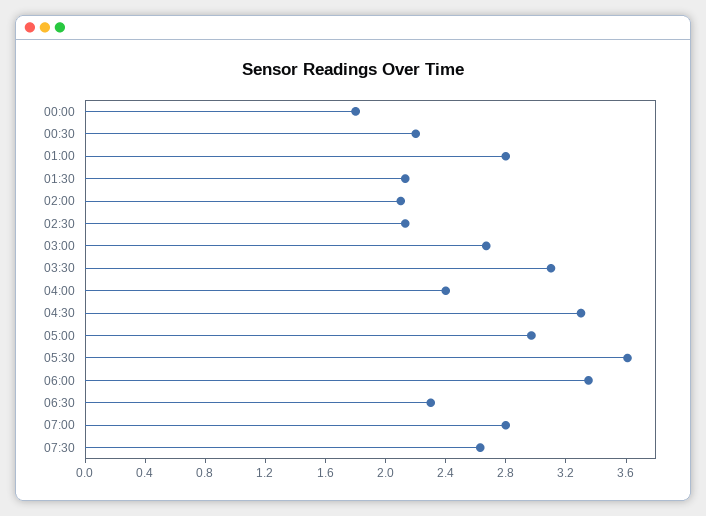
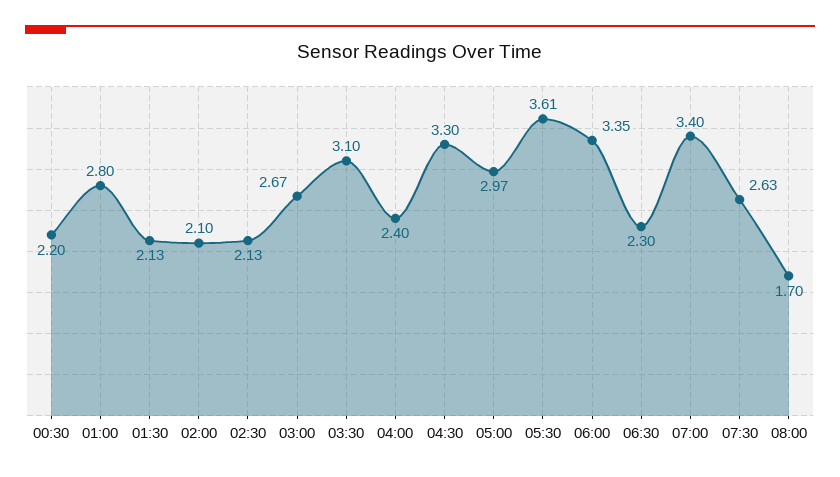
00:00: 1.8 -> none
07:00: 2.8 -> 3.4
08:00: none -> 1.7

